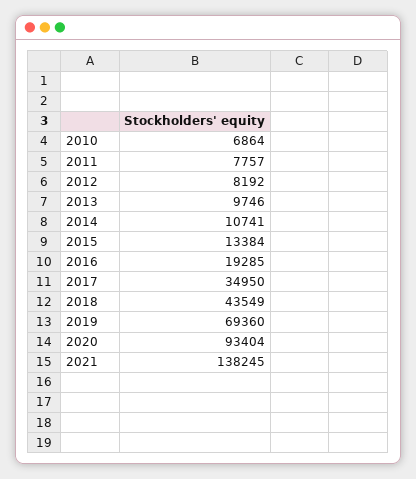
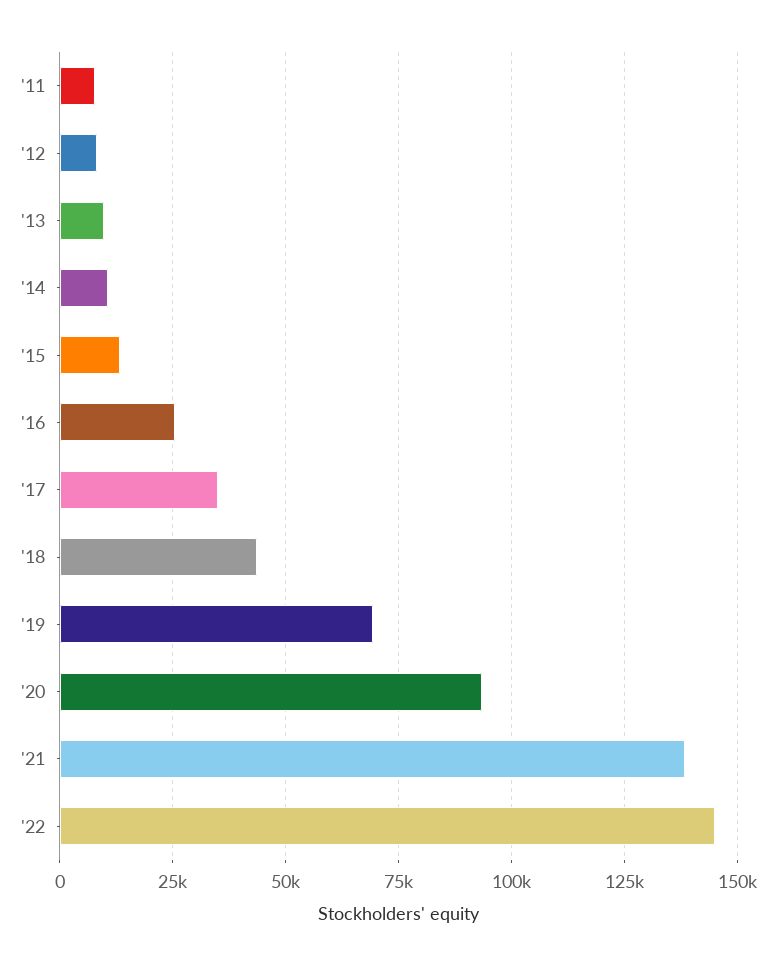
2010: 6864 -> none
2016: 19285 -> 25000
'22: none -> 145000

